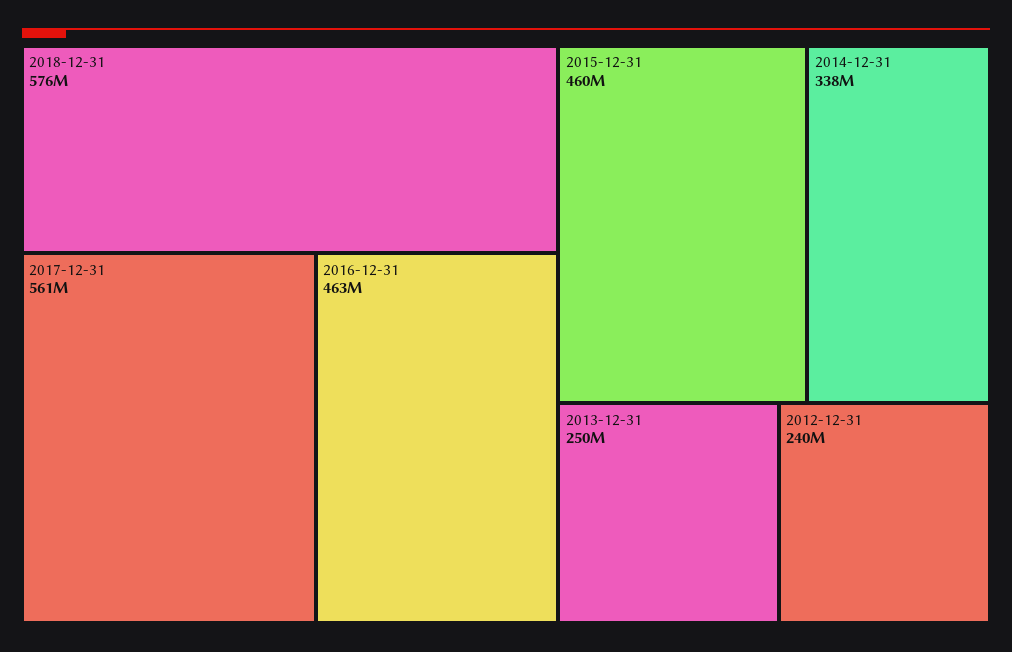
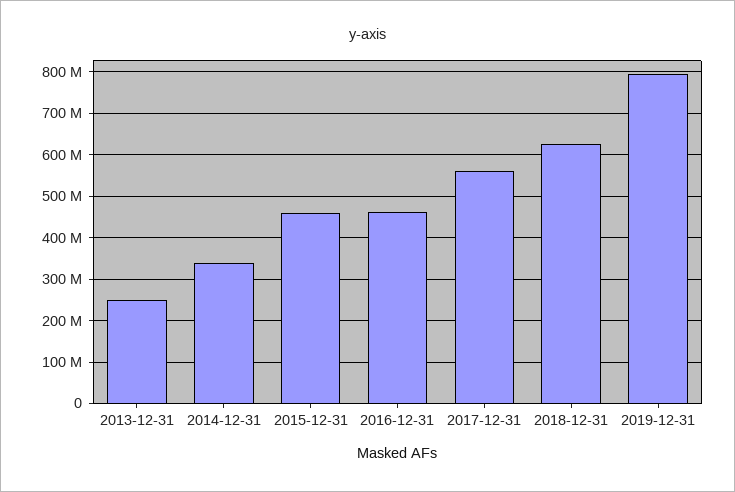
2018-12-31: 576000000 -> 620000000
2012-12-31: 240000000 -> none
2019-12-31: none -> 800000000

